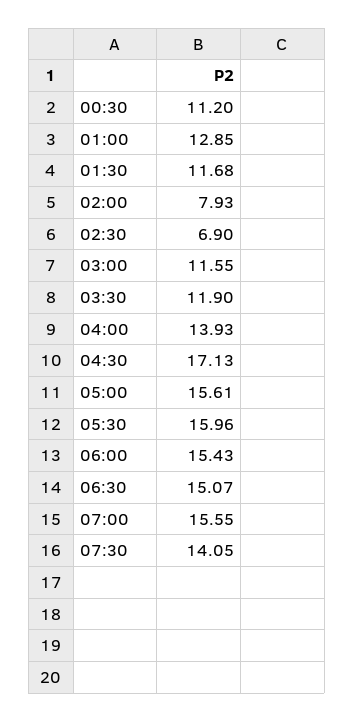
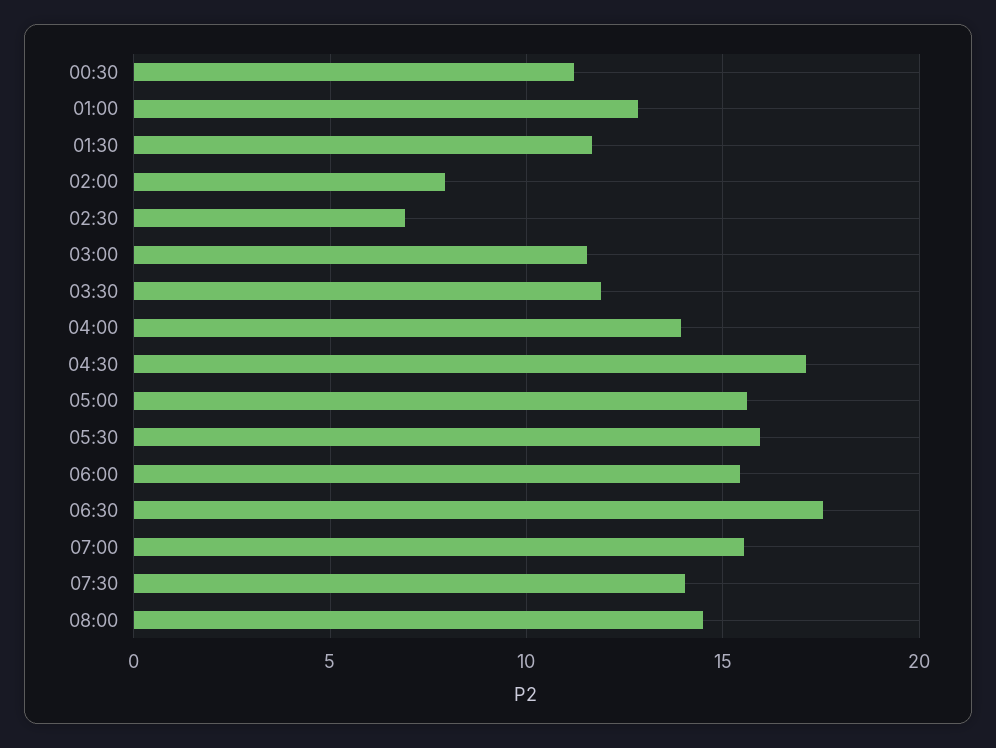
06:30: 15.07 -> 17.5
08:00: none -> 14.5

